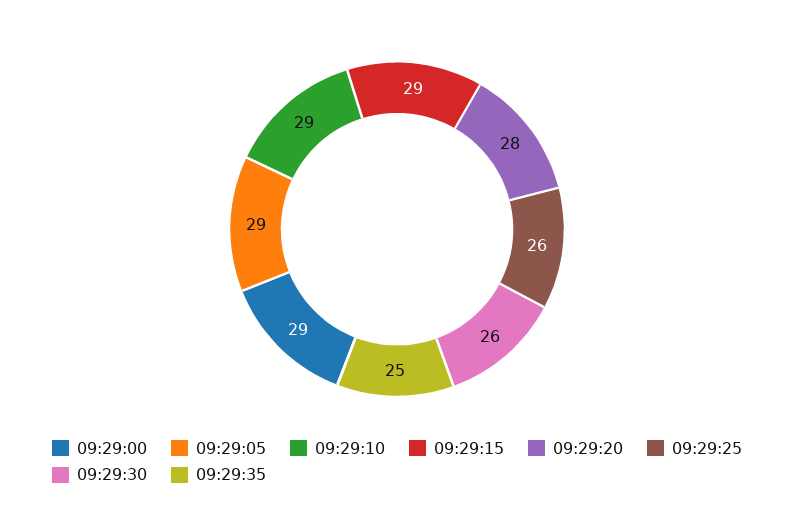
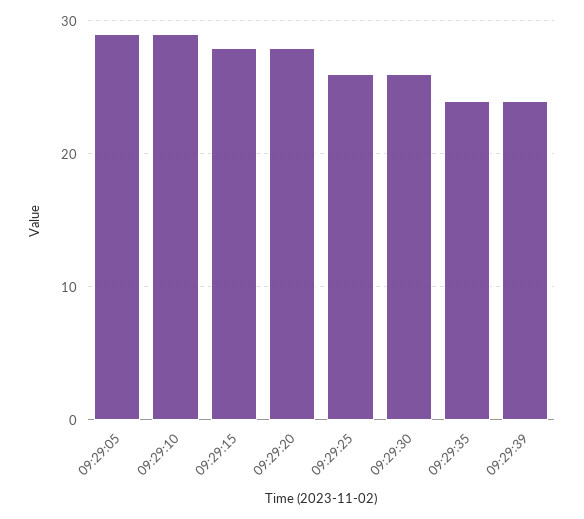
09:29:00: 29 -> none
09:29:15: 29 -> 28
09:29:35: 25 -> 24
09:29:39: none -> 24

